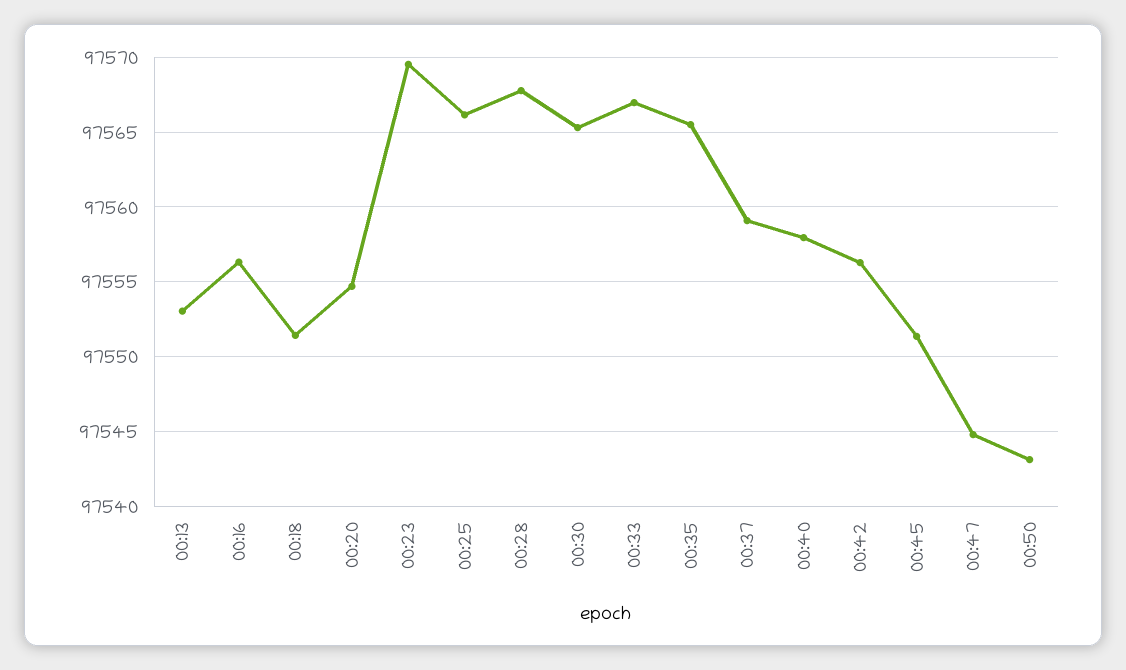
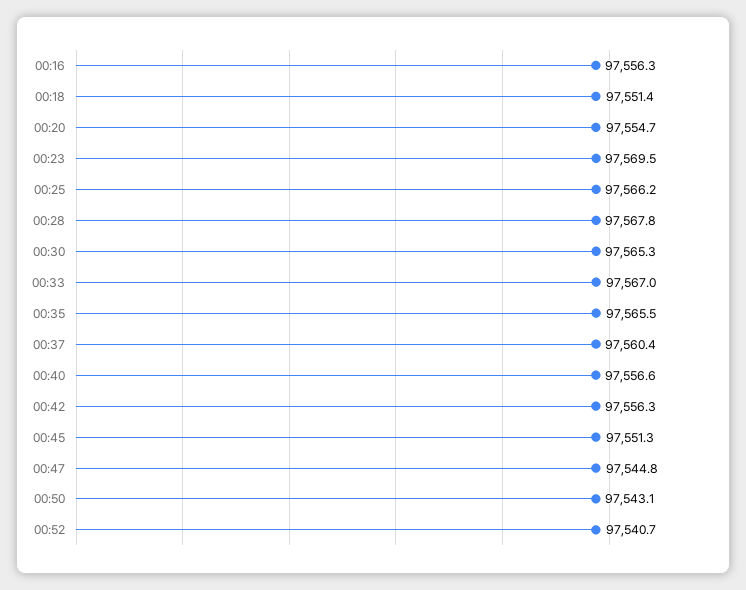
00:13: 97553 -> none
00:37: 97559 -> 97560.4
00:40: 97558 -> 97556.6
00:52: none -> 97540.7

